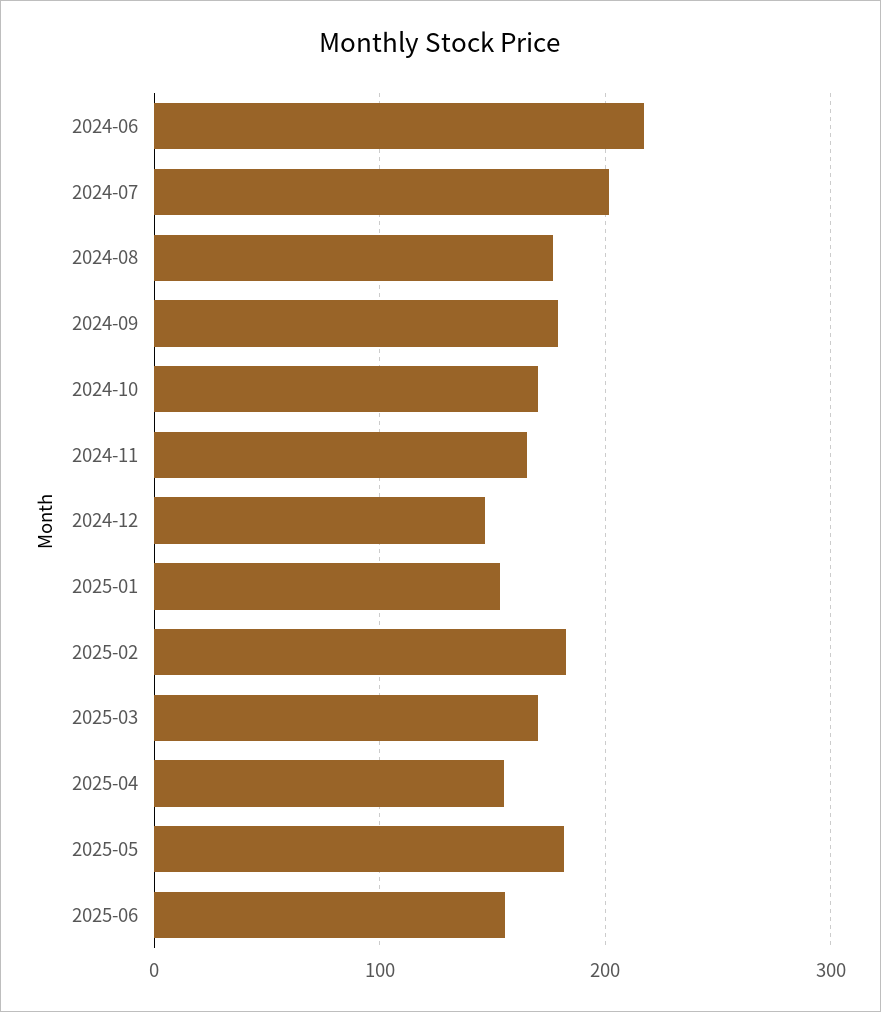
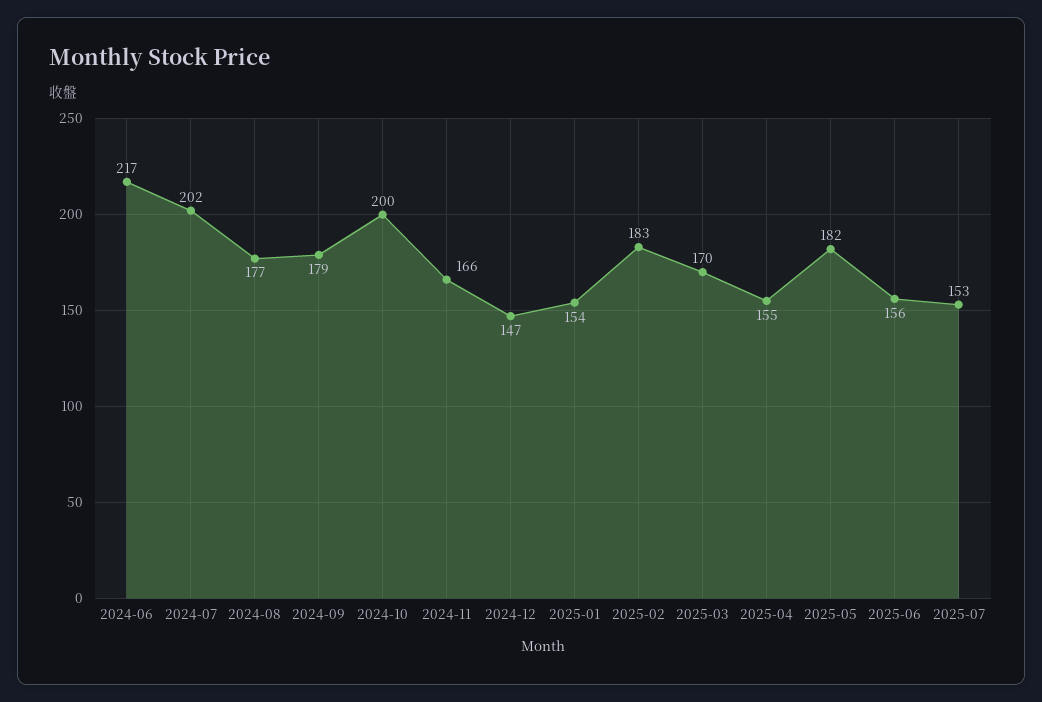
2024-10: 170 -> 200
2025-07: none -> 153

